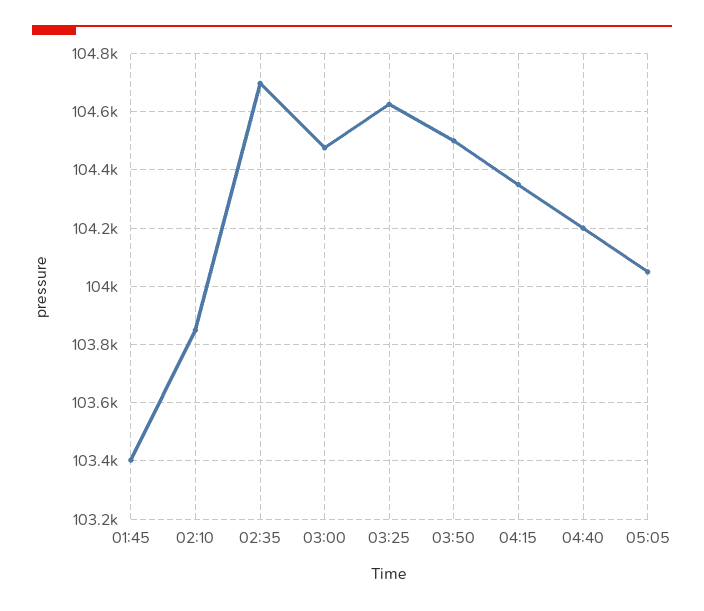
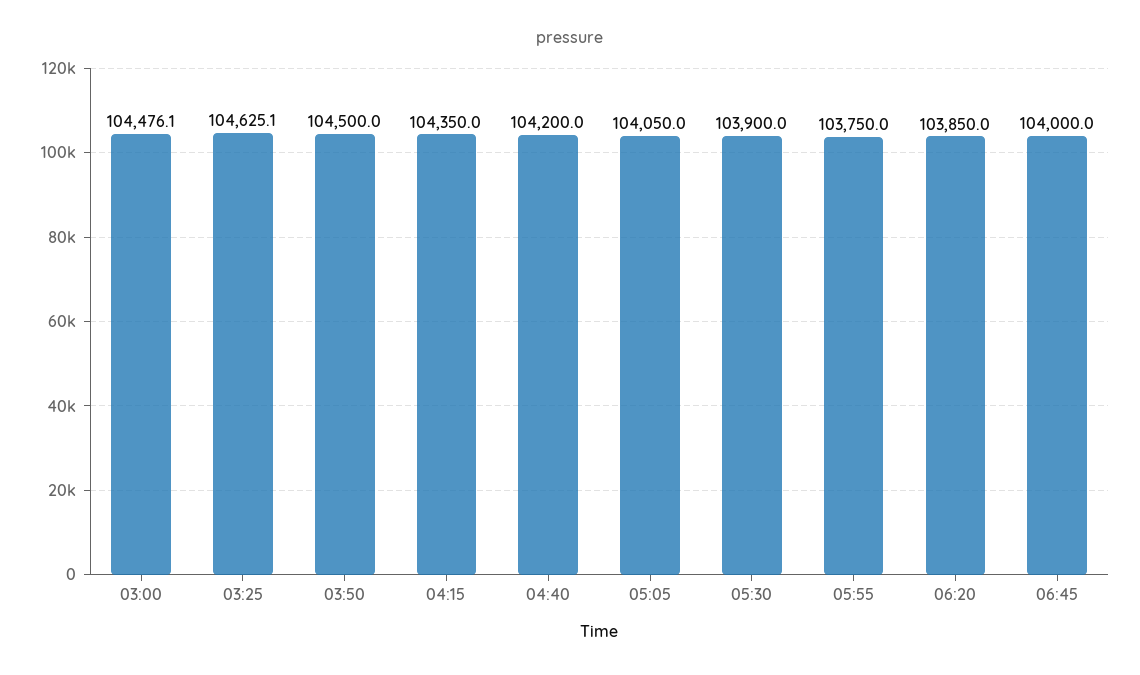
01:45: 103400 -> none
02:10: 103850 -> none
02:35: 104700 -> none
05:30: none -> 103900
05:55: none -> 103750
06:20: none -> 103850
06:45: none -> 104000

